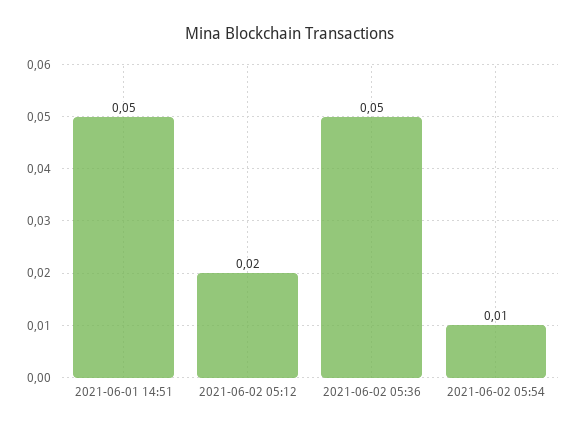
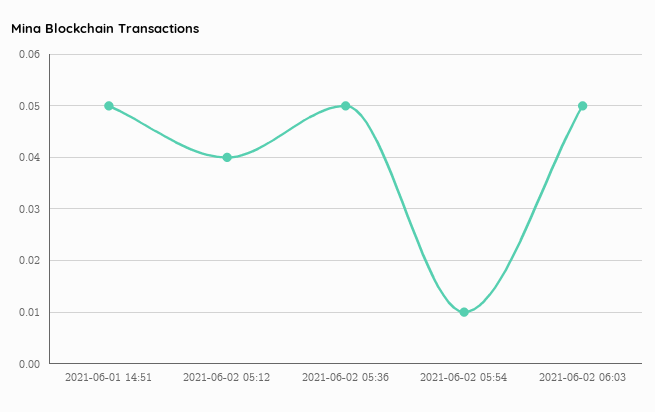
2021-06-02 05:12: 0.02 -> 0.04
2021-06-02 06:03: none -> 0.05

